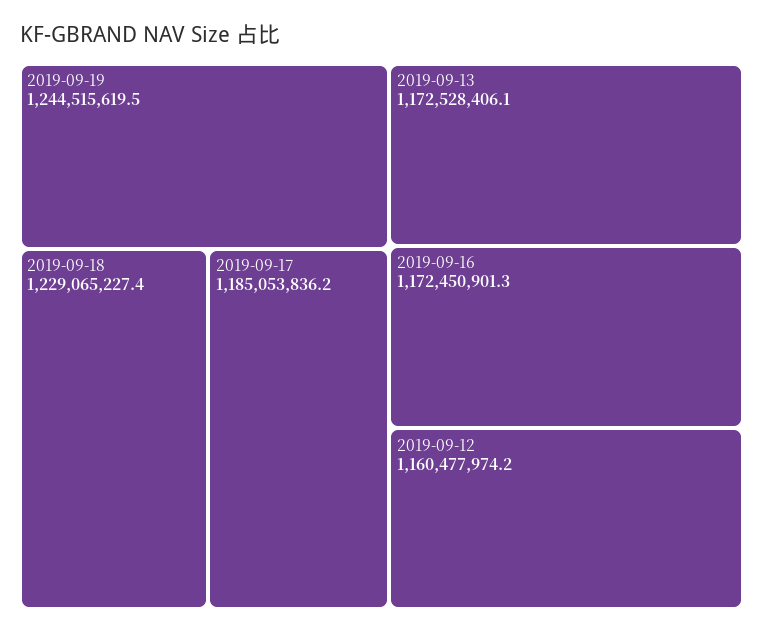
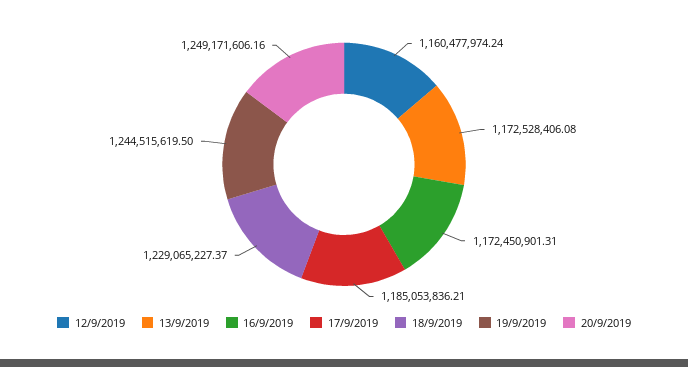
20/9/2019: none -> 1249171606.16

